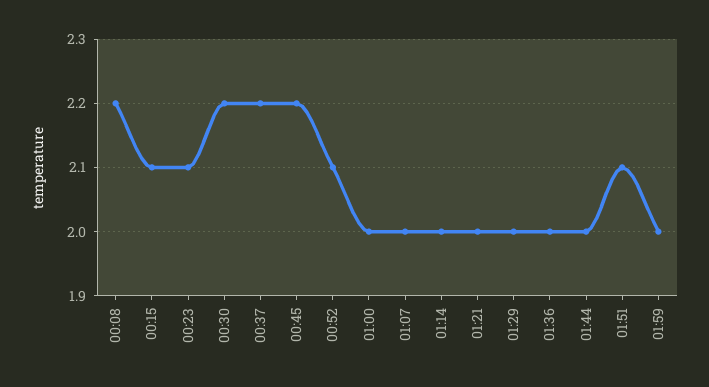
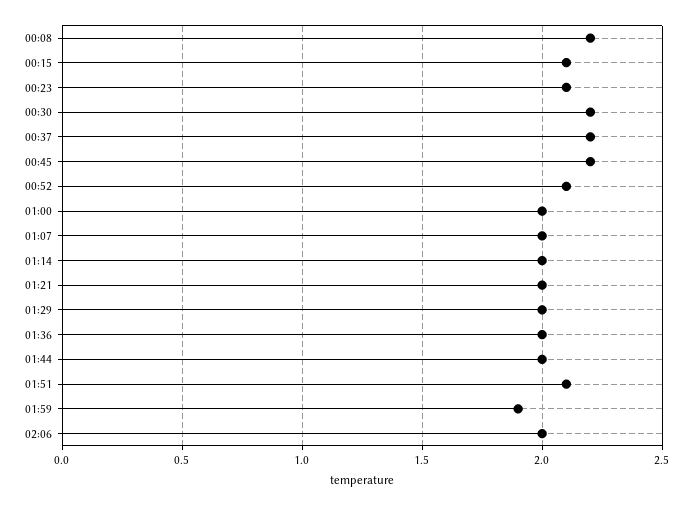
01:59: 2 -> 1.9
02:06: none -> 2

